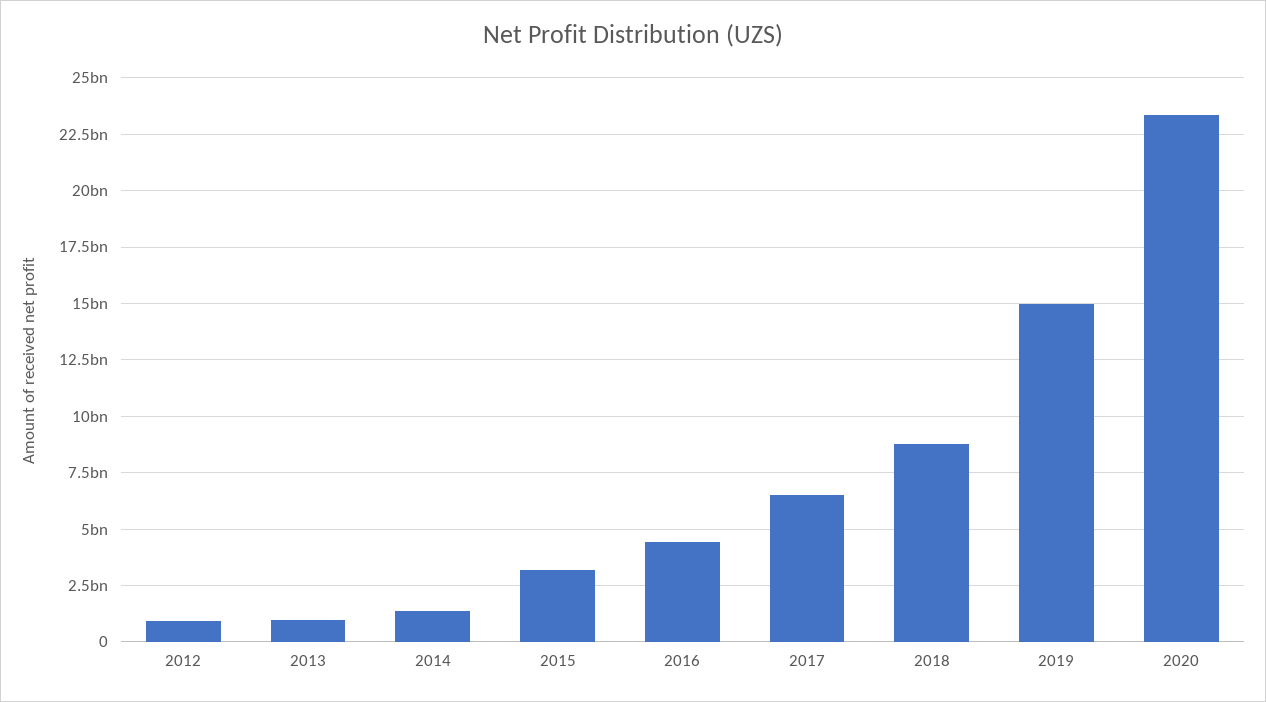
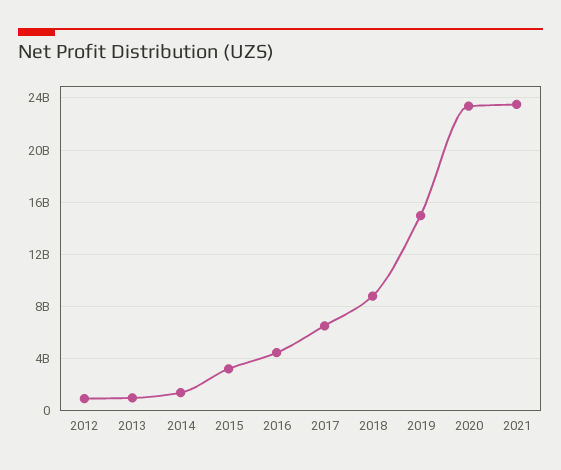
2021: none -> 23500000000

